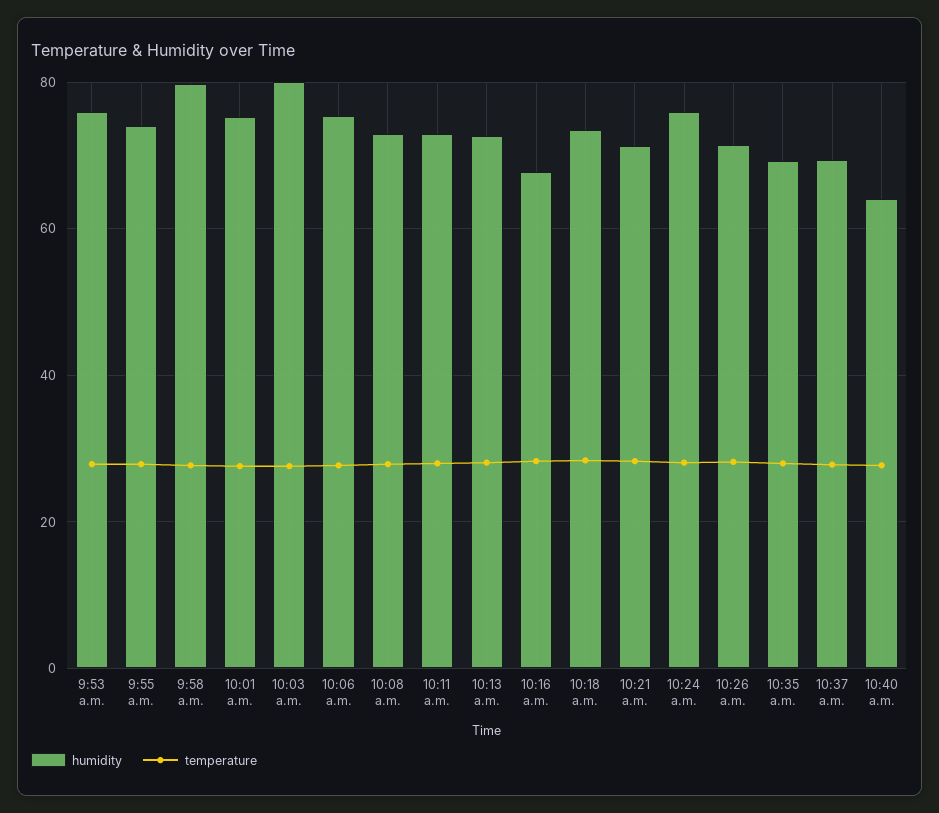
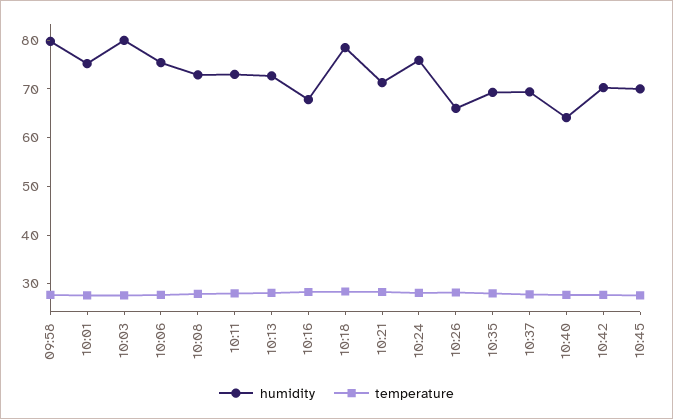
humidity, 9:53 a.m.: 76 -> none
temperature, 9:53 a.m.: 28 -> none
humidity, 9:55 a.m.: 74 -> none
temperature, 9:55 a.m.: 28 -> none
humidity, 10:18 a.m.: 74 -> 78
humidity, 10:26 a.m.: 72 -> 66
humidity, 10:42: none -> 70
temperature, 10:42: none -> 28
humidity, 10:45: none -> 70
temperature, 10:45: none -> 28

